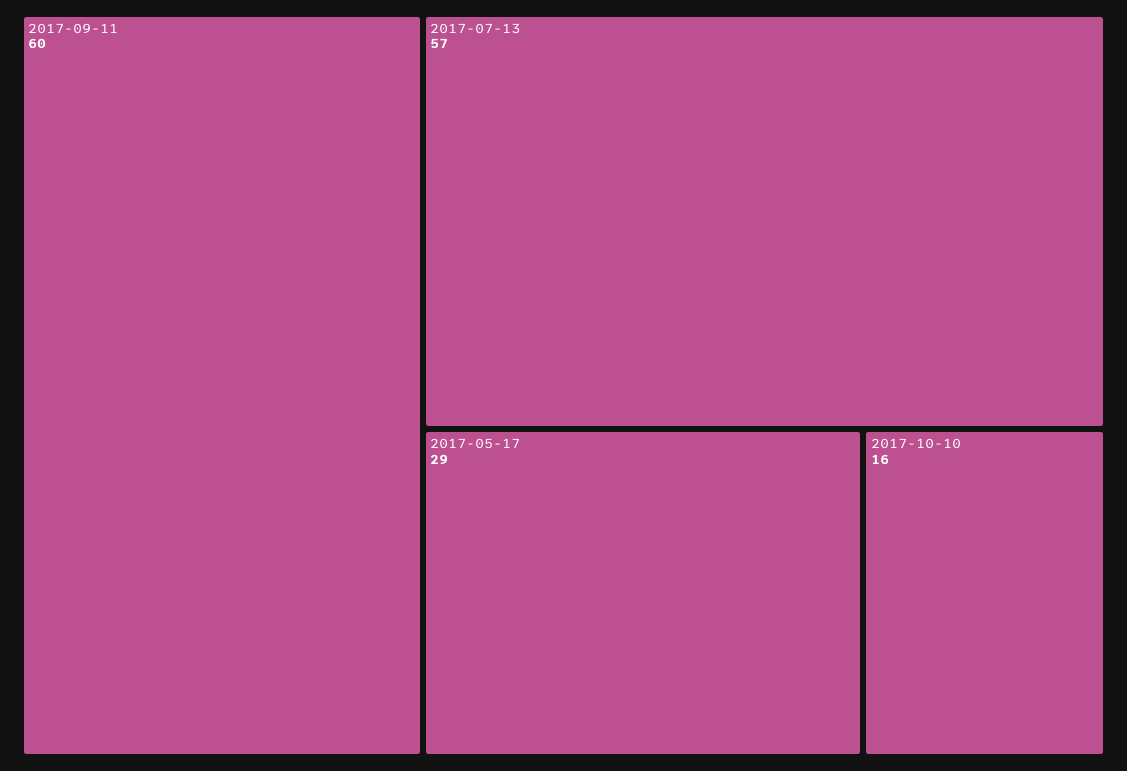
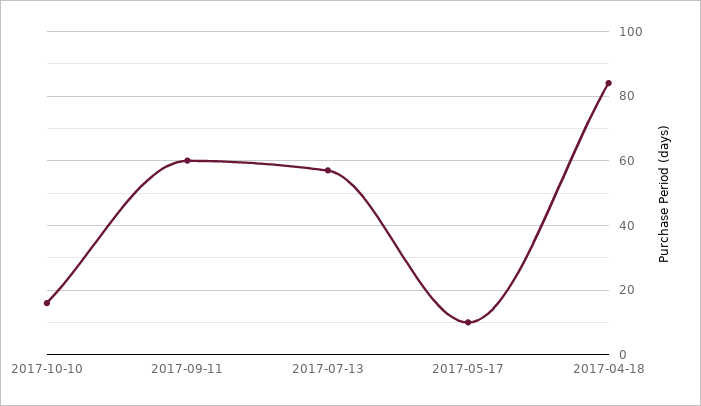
2017-05-17: 29 -> 10
2017-04-18: none -> 85

